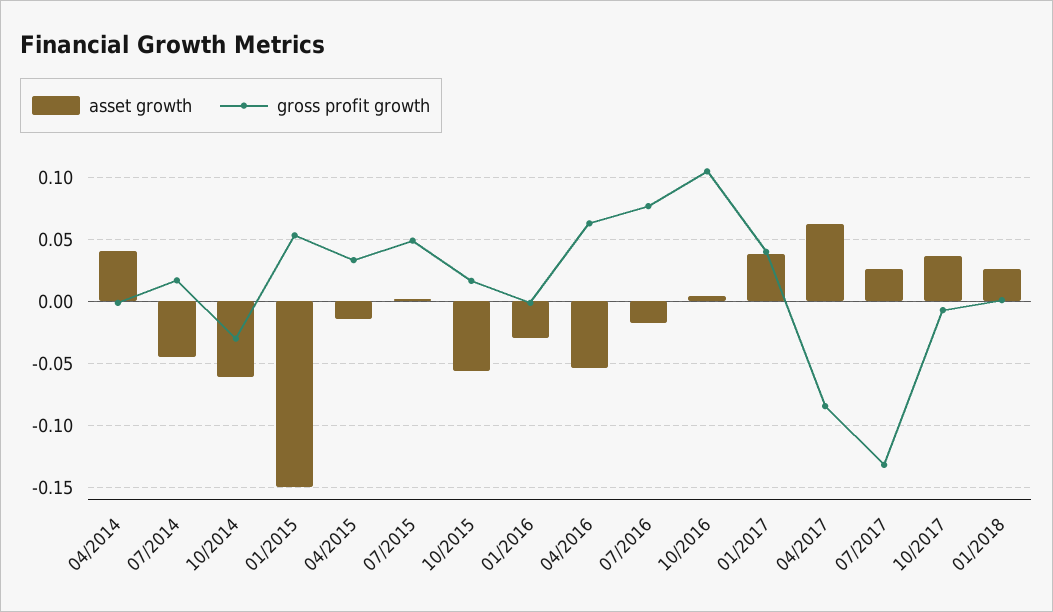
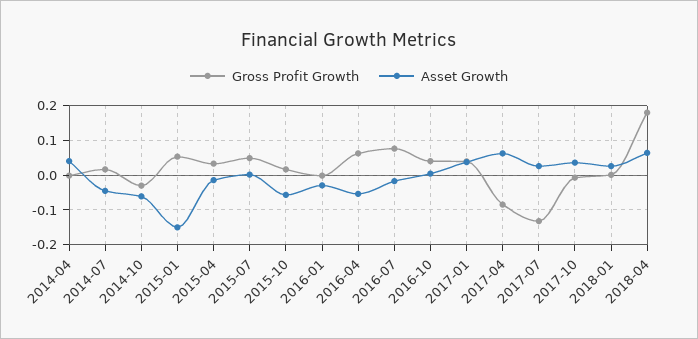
gross profit growth, 10/2016: 0.105 -> 0.04
gross profit growth, 2018-04: none -> 0.18
asset growth, 2018-04: none -> 0.06

